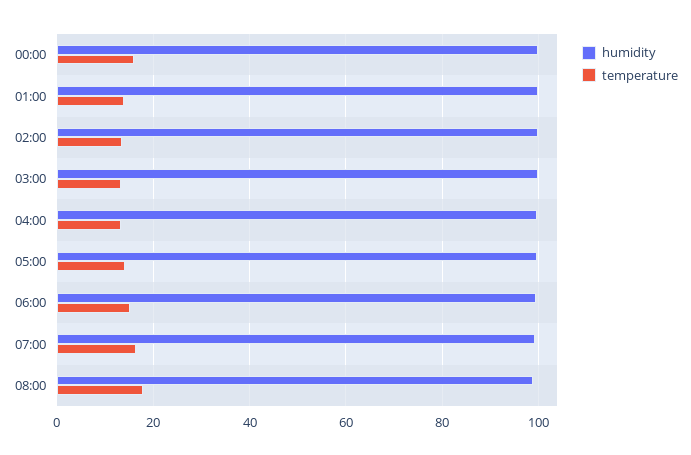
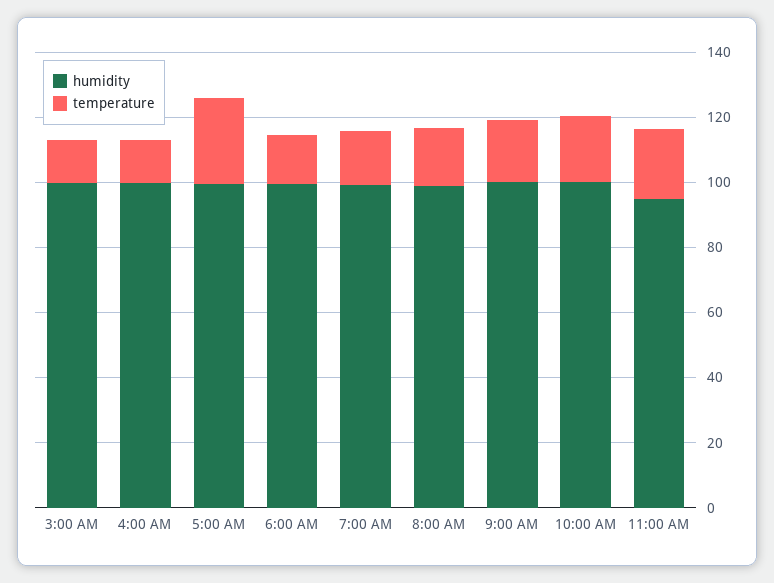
humidity, 00:00: 100 -> none
temperature, 00:00: 16 -> none
humidity, 01:00: 100 -> none
temperature, 01:00: 14 -> none
humidity, 02:00: 100 -> none
temperature, 02:00: 14 -> none
temperature, 05:00: 14 -> 25
humidity, 9:00 AM: none -> 100
temperature, 9:00 AM: none -> 20
humidity, 10:00 AM: none -> 100
temperature, 10:00 AM: none -> 20
humidity, 11:00 AM: none -> 95
temperature, 11:00 AM: none -> 20

